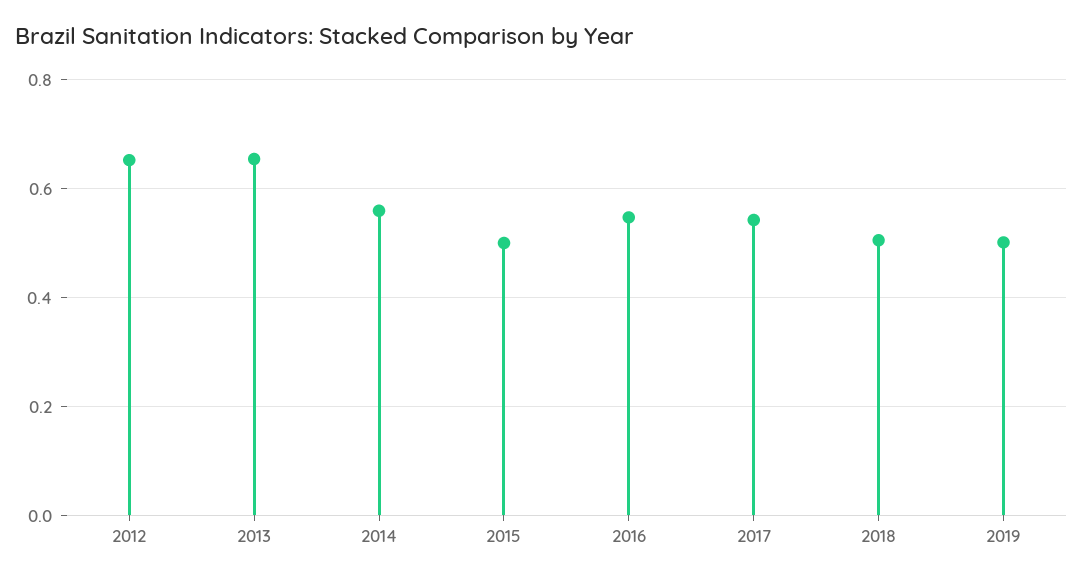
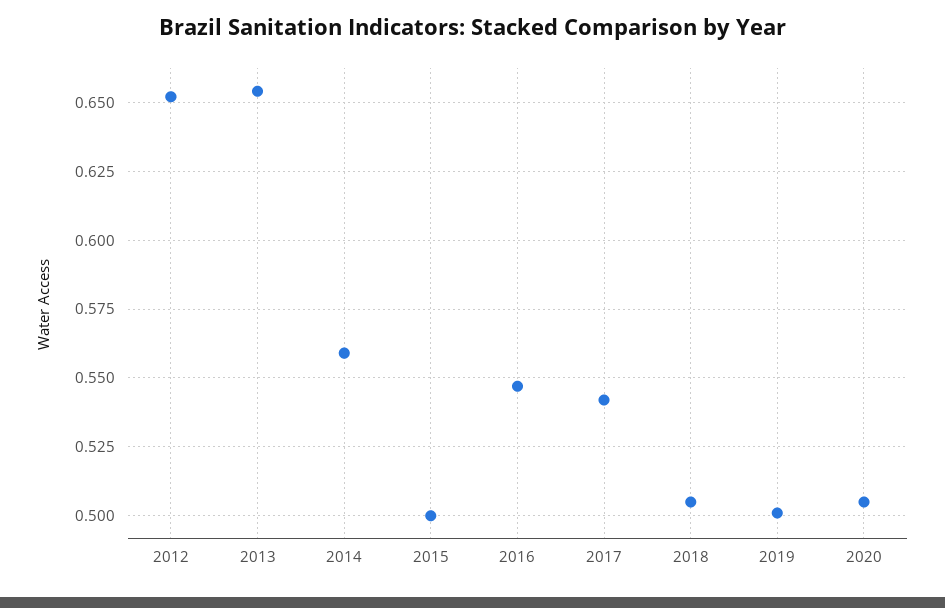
2020: none -> 0.505

